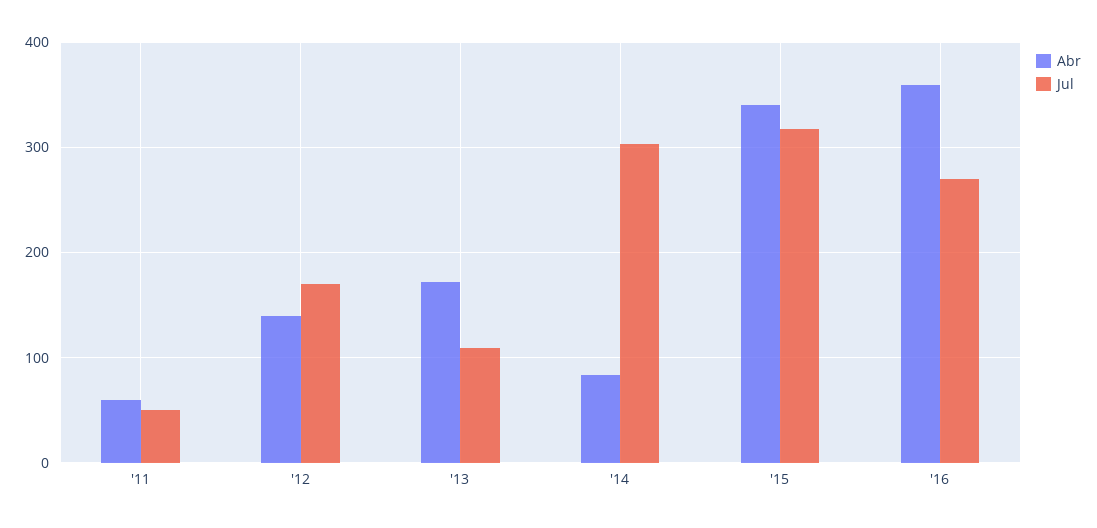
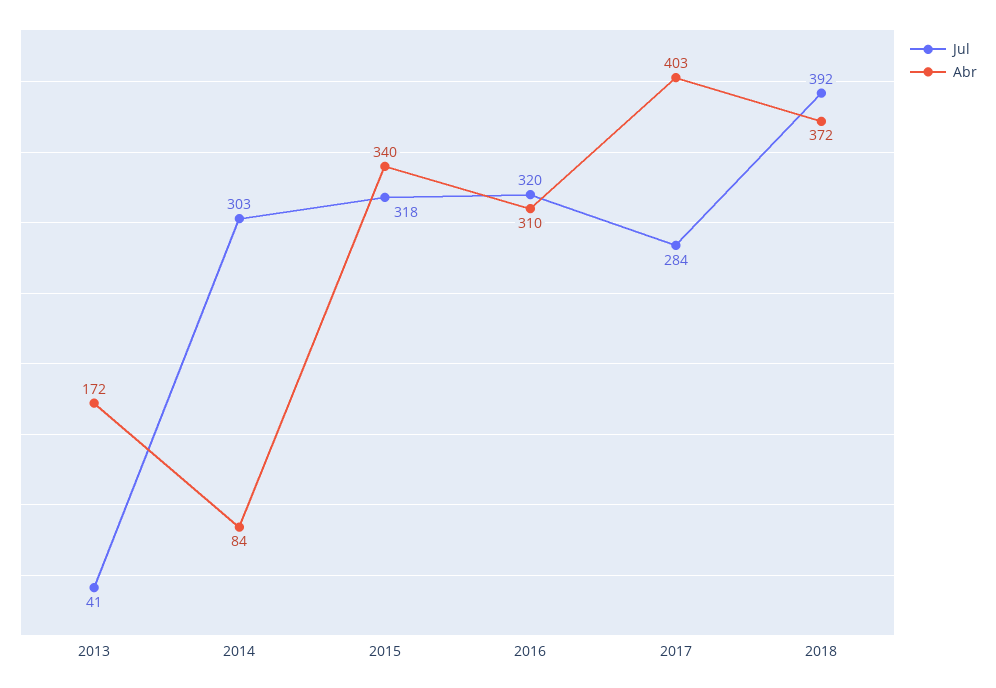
Abr, '11: 60 -> none
Jul, '11: 50 -> none
Abr, '12: 140 -> none
Jul, '12: 170 -> none
Jul, '13: 110 -> 41
Abr, '16: 360 -> 310
Jul, '16: 270 -> 320
Jul, 2017: none -> 284
Abr, 2017: none -> 403
Jul, 2018: none -> 392
Abr, 2018: none -> 372

